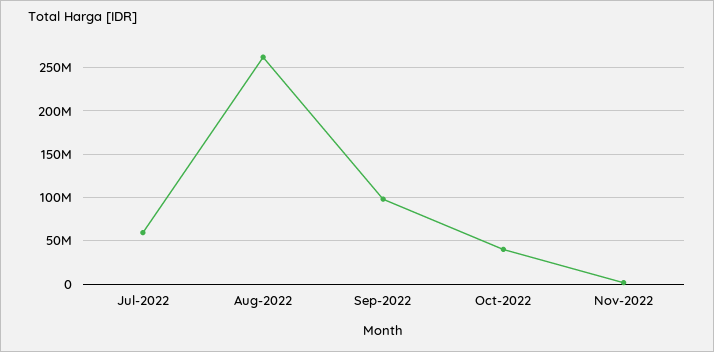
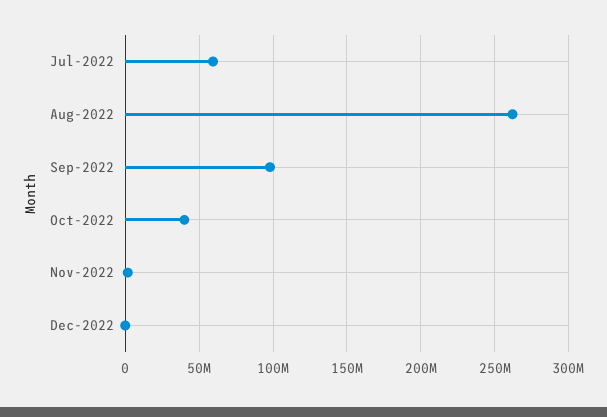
Dec-2022: none -> 0

